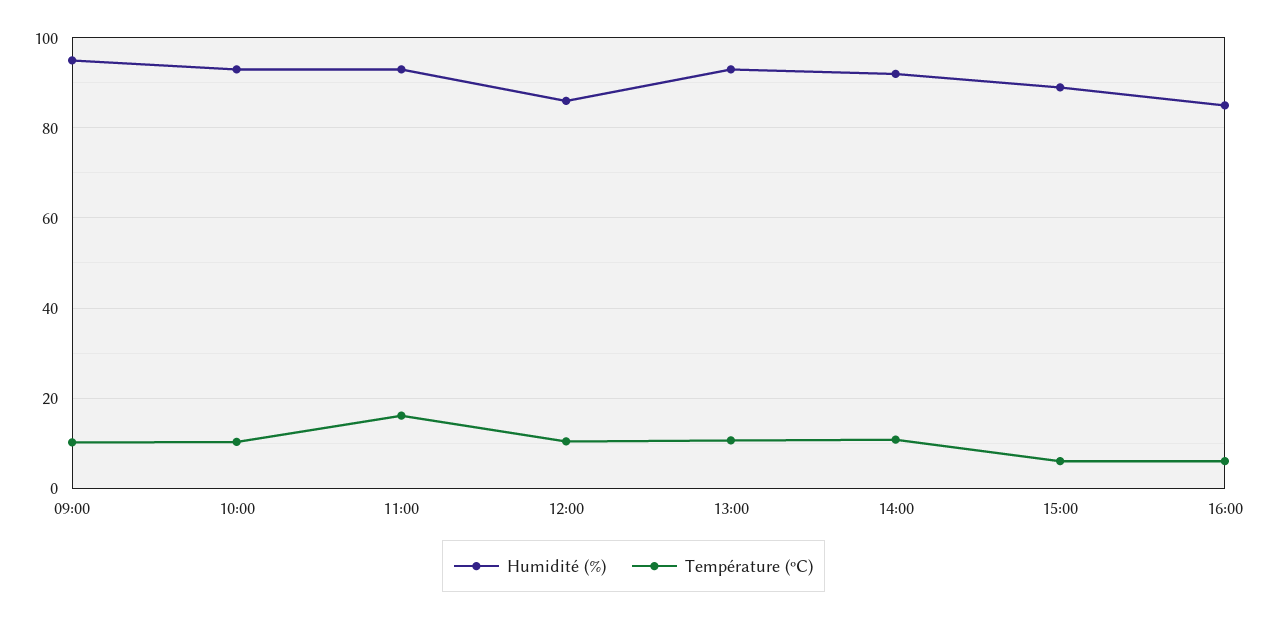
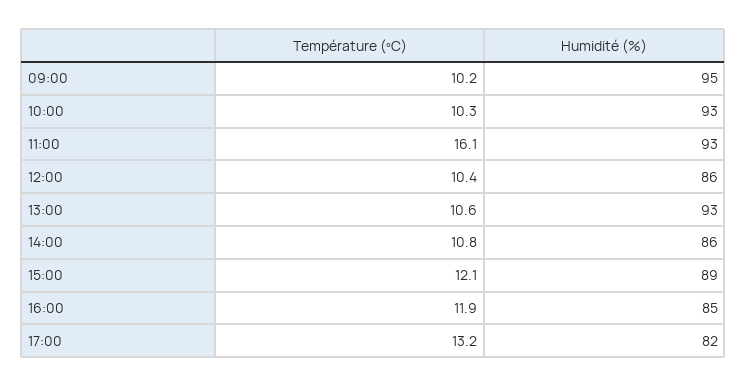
Humidité (%), 14:00: 92 -> 86
Température (ºC), 15:00: 6 -> 12.1
Température (ºC), 16:00: 6 -> 11.9
Température (ºC), 17:00: none -> 13.2
Humidité (%), 17:00: none -> 82

